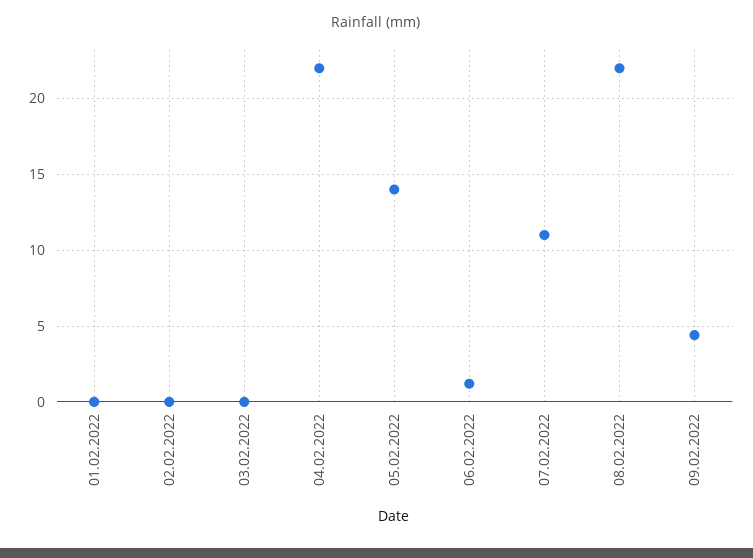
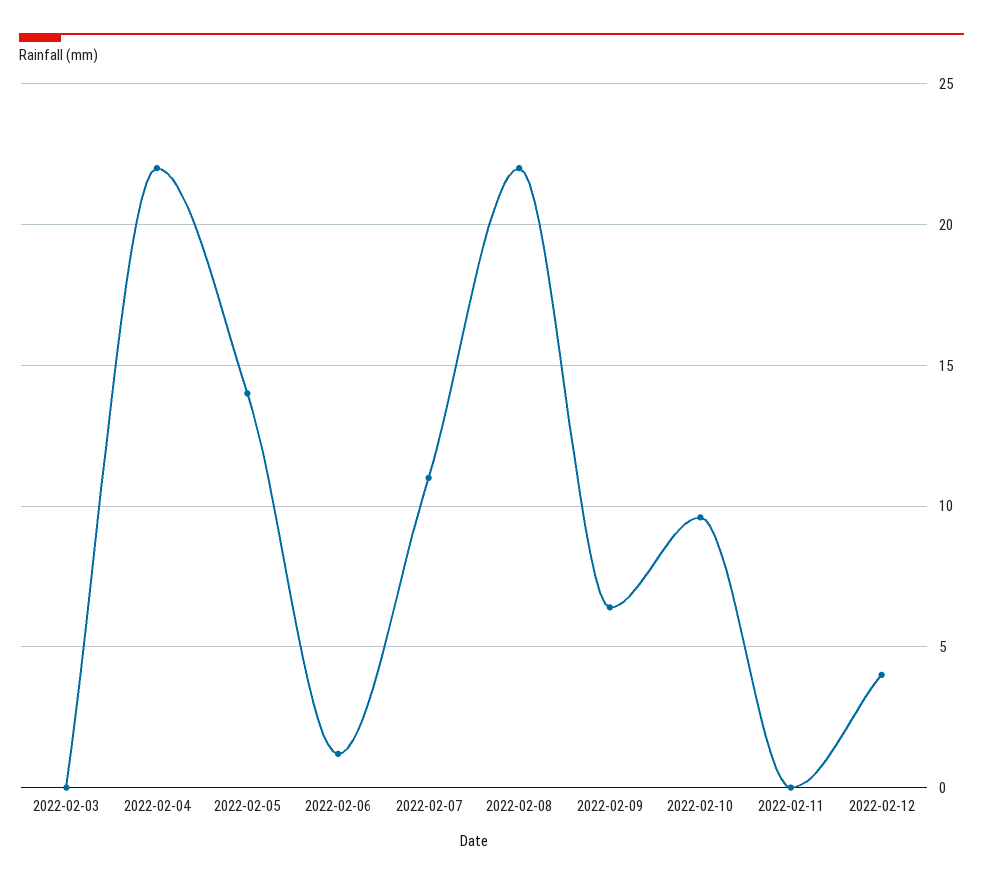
01.02.2022: 0 -> none
02.02.2022: 0 -> none
09.02.2022: 4.5 -> 6.5
2022-02-10: none -> 9.5
2022-02-11: none -> 0
2022-02-12: none -> 4

